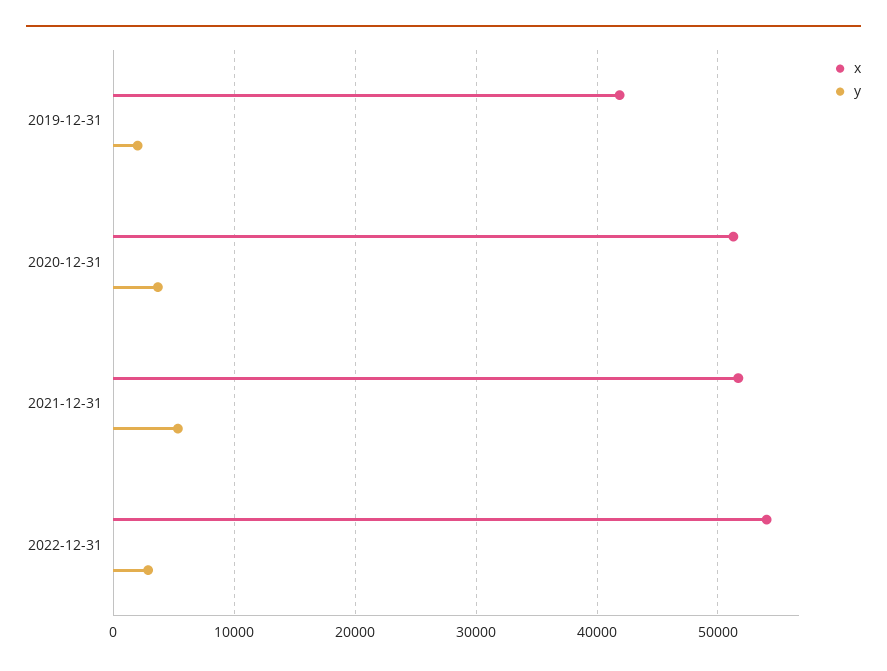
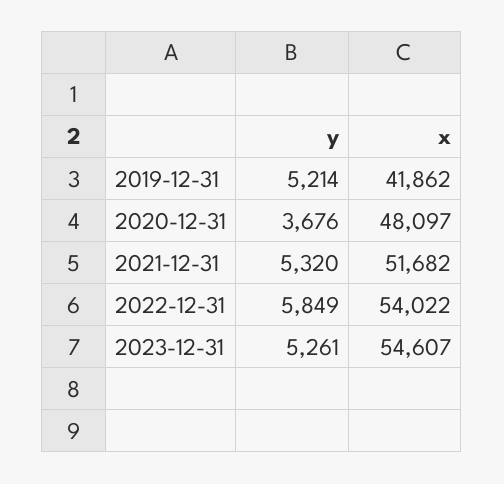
y, 2019-12-31: 2000 -> 5214
x, 2020-12-31: 51000 -> 48097
y, 2022-12-31: 3000 -> 5849
y, 2023-12-31: none -> 5261
x, 2023-12-31: none -> 54607

